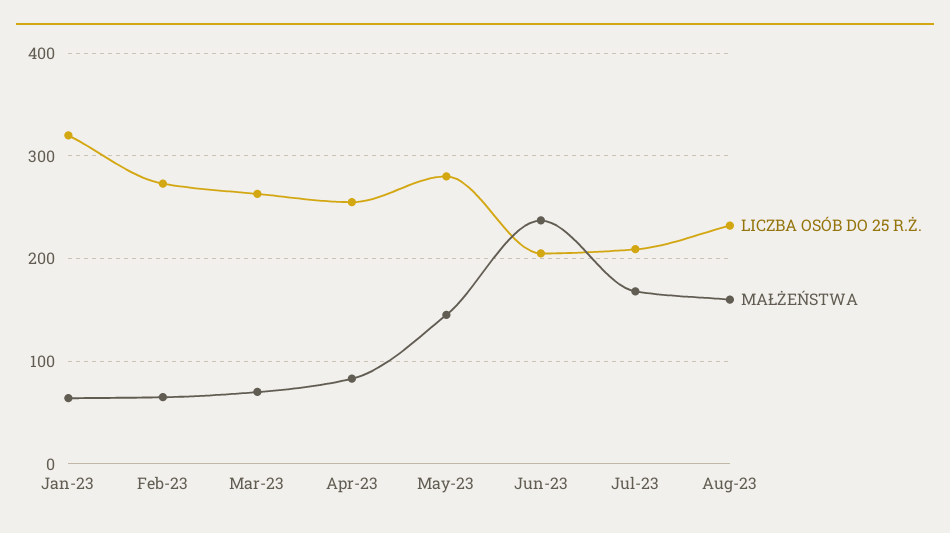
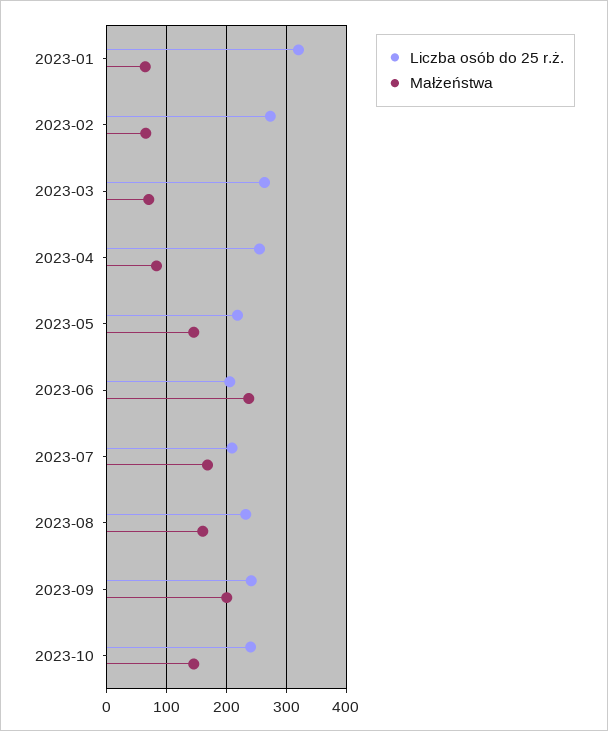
LICZBA OSÓB DO 25 R.Ż., May-23: 280 -> 220
LICZBA OSÓB DO 25 R.Ż., 2023-09: none -> 240
MAŁŻEŃSTWA, 2023-09: none -> 200
LICZBA OSÓB DO 25 R.Ż., 2023-10: none -> 240
MAŁŻEŃSTWA, 2023-10: none -> 140

